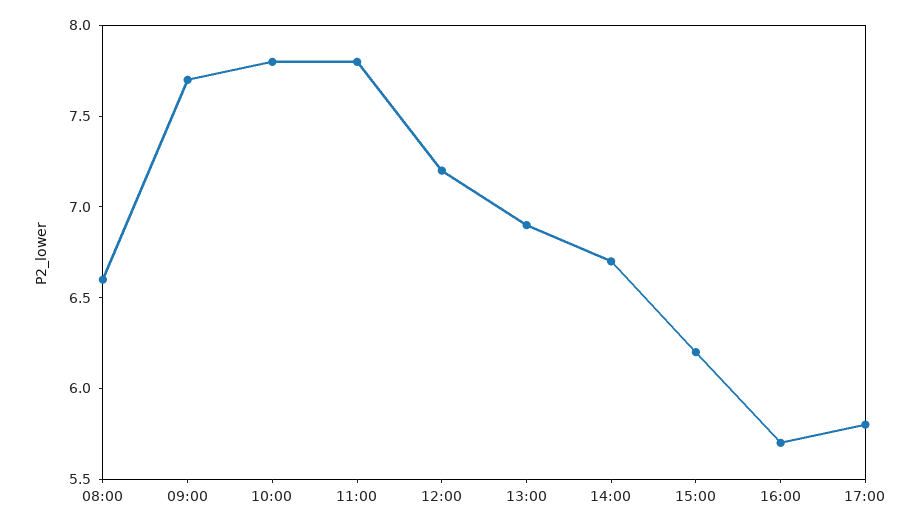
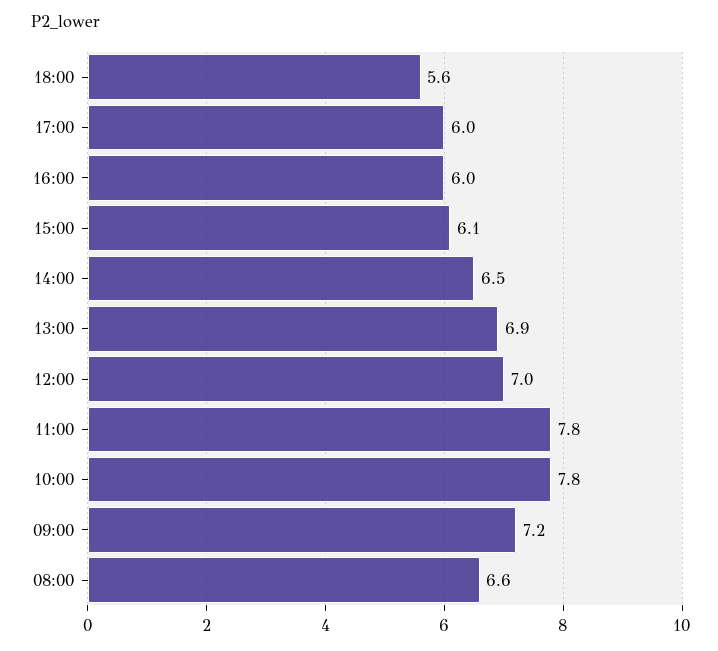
09:00: 7.7 -> 7.2
12:00: 7.2 -> 7
14:00: 6.7 -> 6.5
15:00: 6.2 -> 6.1
16:00: 5.7 -> 6
17:00: 5.8 -> 6
18:00: none -> 5.6

